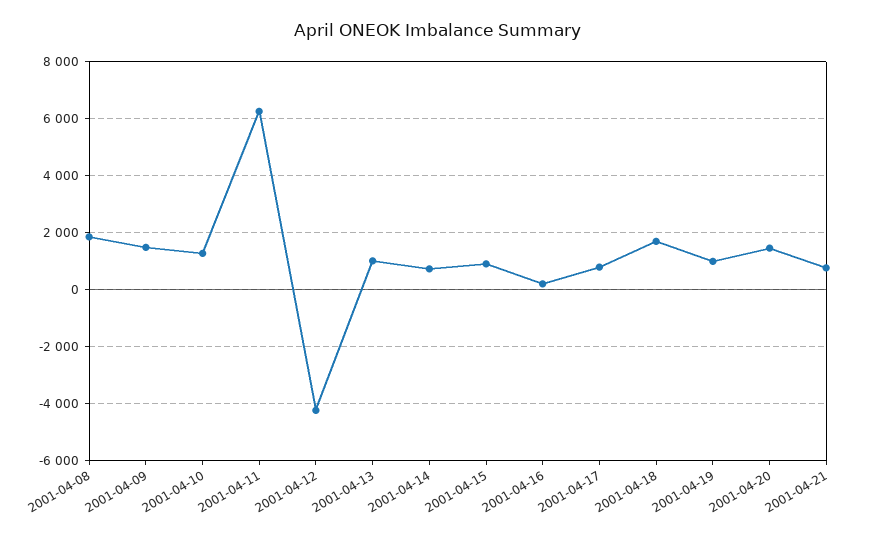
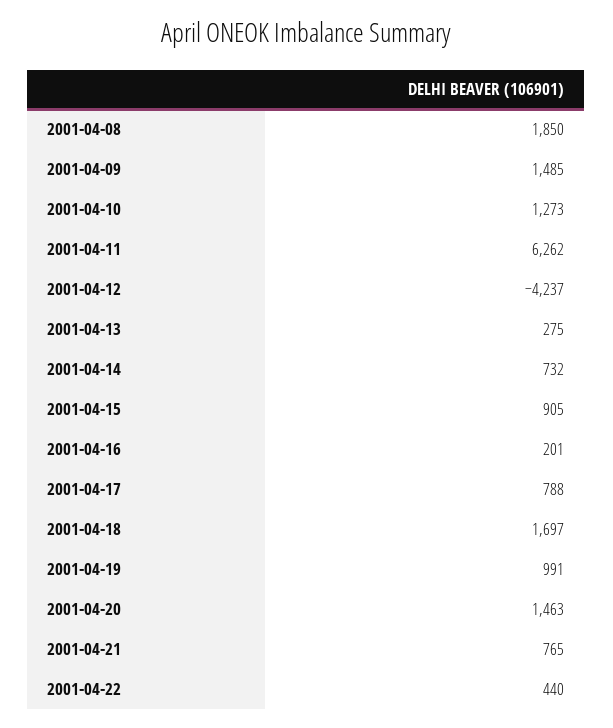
2001-04-13: 1000 -> 275
2001-04-22: none -> 440

